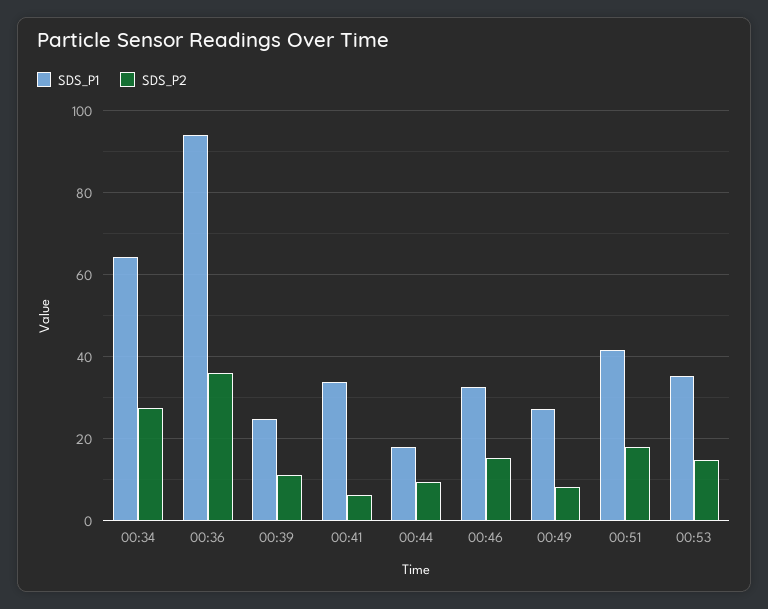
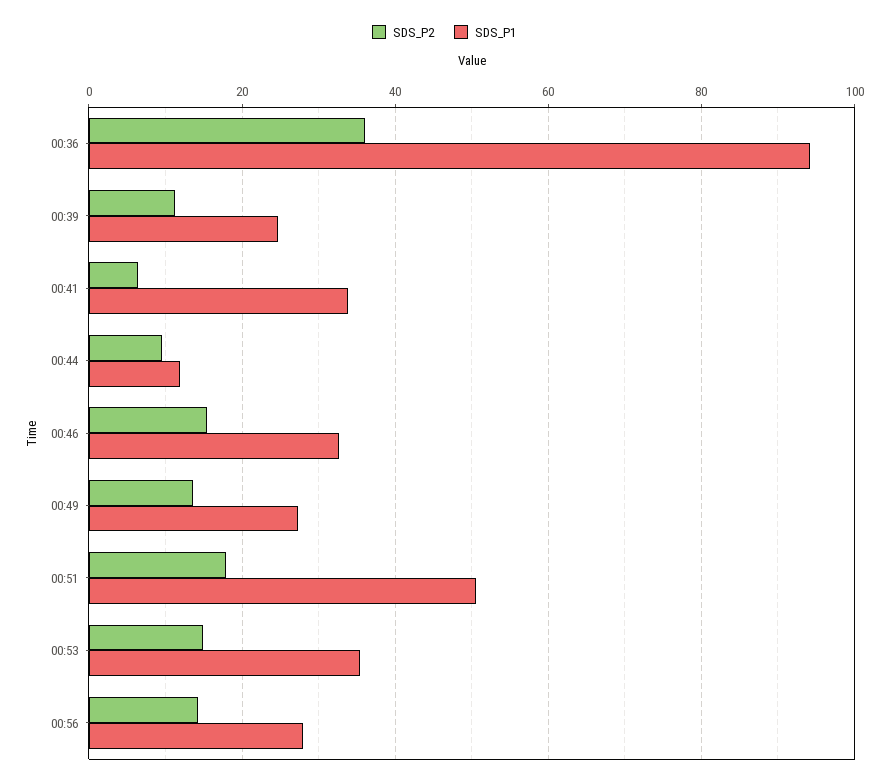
SDS_P1, 00:34: 64 -> none
SDS_P2, 00:34: 28 -> none
SDS_P1, 00:44: 18 -> 12
SDS_P2, 00:49: 8 -> 14
SDS_P1, 00:51: 42 -> 50
SDS_P2, 00:56: none -> 14
SDS_P1, 00:56: none -> 28

